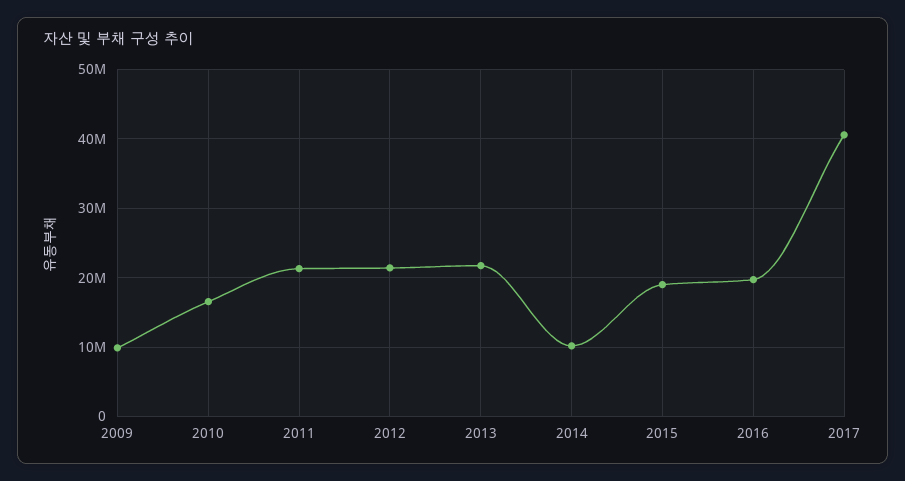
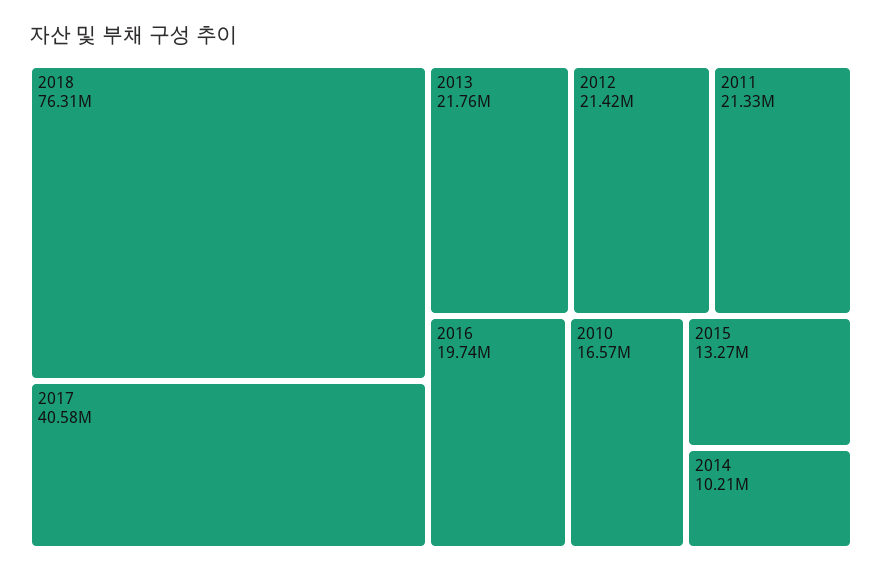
2009: 10000000 -> none
2015: 19000000 -> 13270000
2018: none -> 76310000

